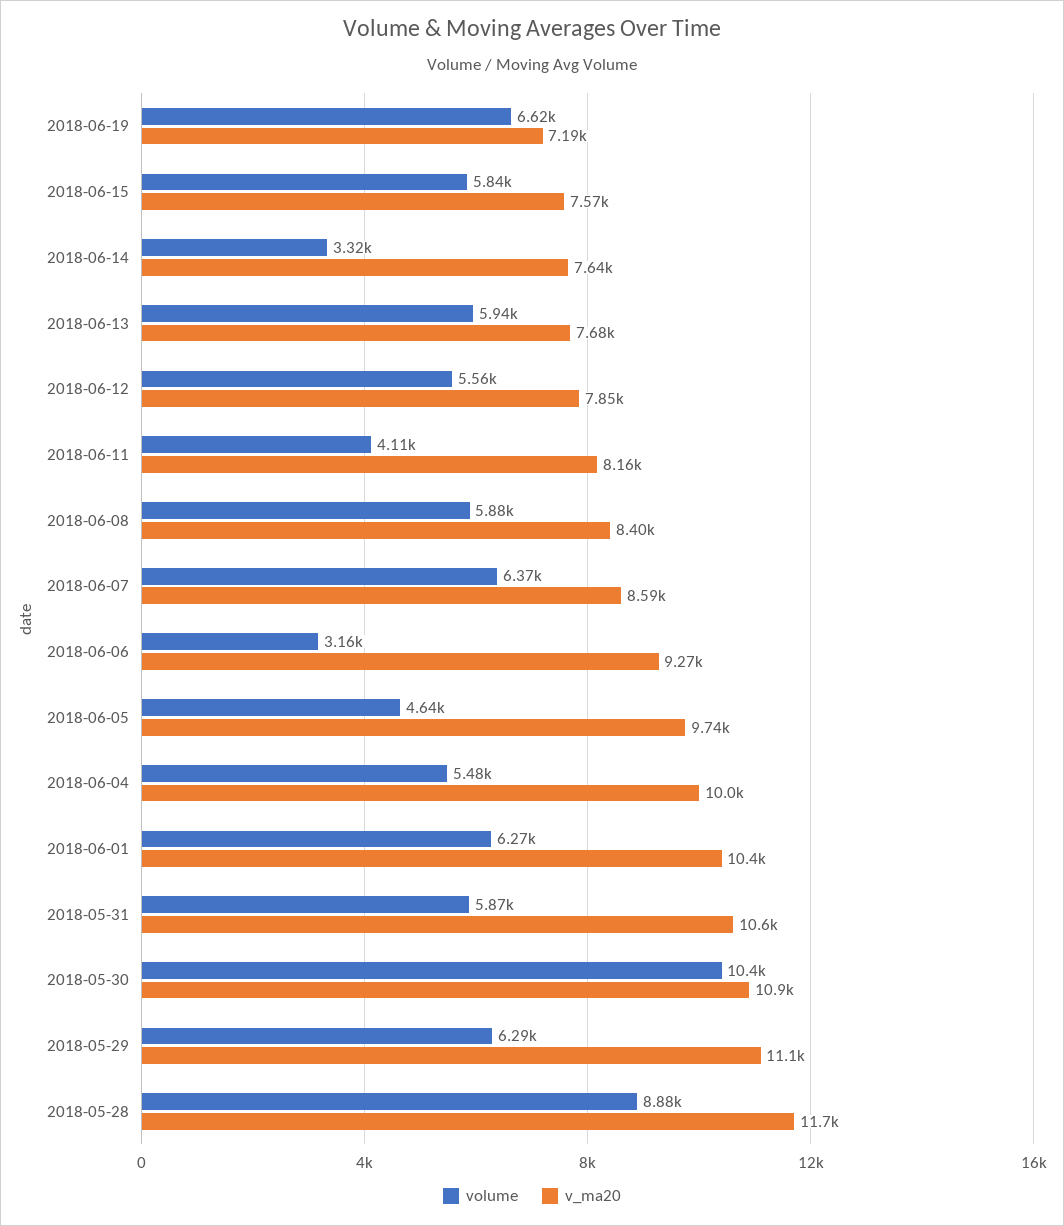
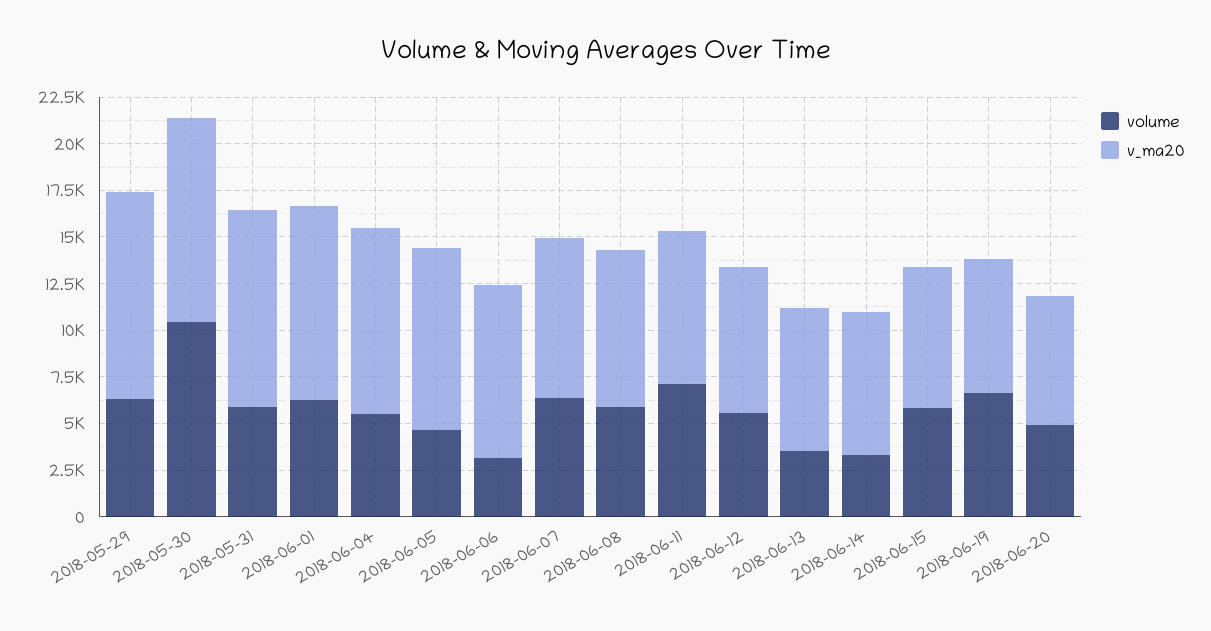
volume, 2018-06-13: 5940 -> 3500
volume, 2018-06-11: 4110 -> 7000
volume, 2018-05-28: 8880 -> none
v_ma20, 2018-05-28: 11700 -> none
volume, 2018-06-20: none -> 5000
v_ma20, 2018-06-20: none -> 7000

